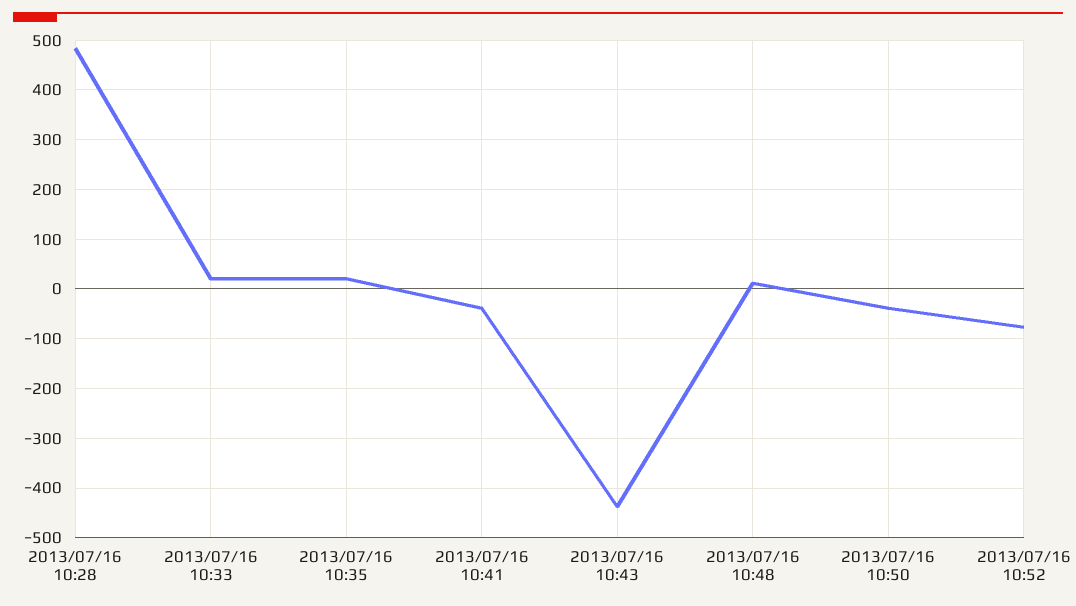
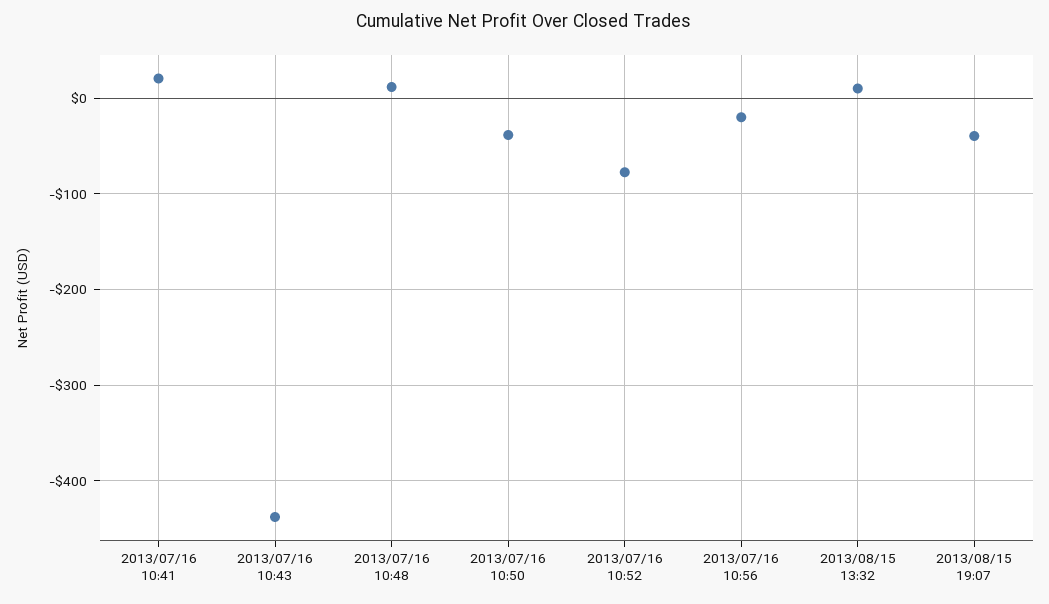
2013/07/16 10:28: 480 -> none
2013/07/16 10:33: 20 -> none
2013/07/16 10:35: 20 -> none
2013/07/16 10:41: -40 -> 20
2013/07/16 10:56: none -> -20
2013/08/15 13:32: none -> 10
2013/08/15 19:07: none -> -40

